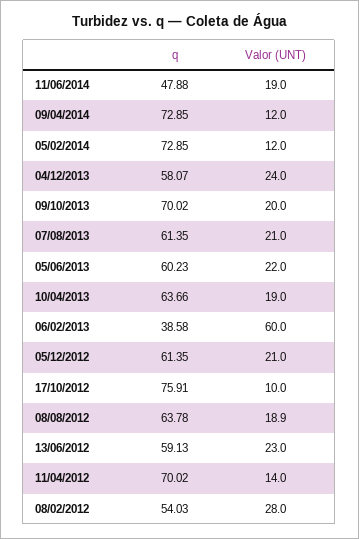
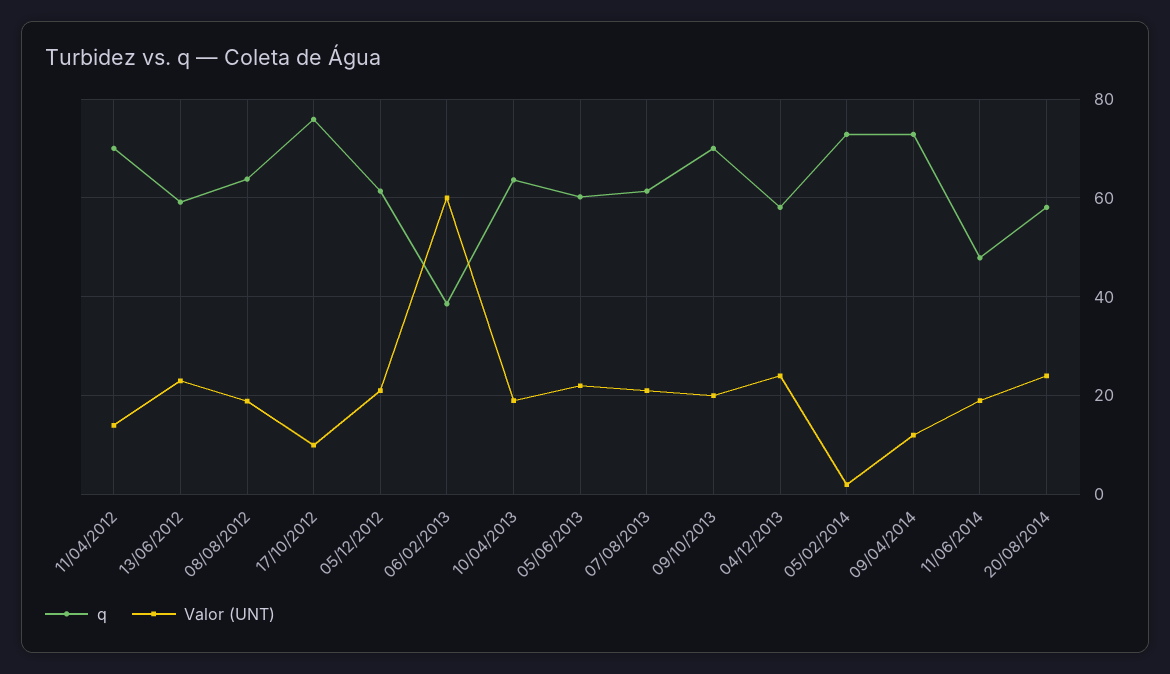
Valor (UNT), 05/02/2014: 12 -> 2
q, 08/02/2012: 54.03 -> none
Valor (UNT), 08/02/2012: 28 -> none
q, 20/08/2014: none -> 58
Valor (UNT), 20/08/2014: none -> 24

